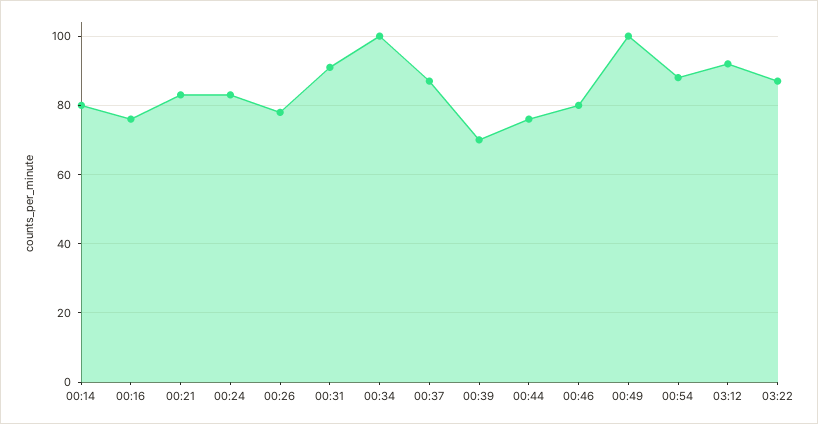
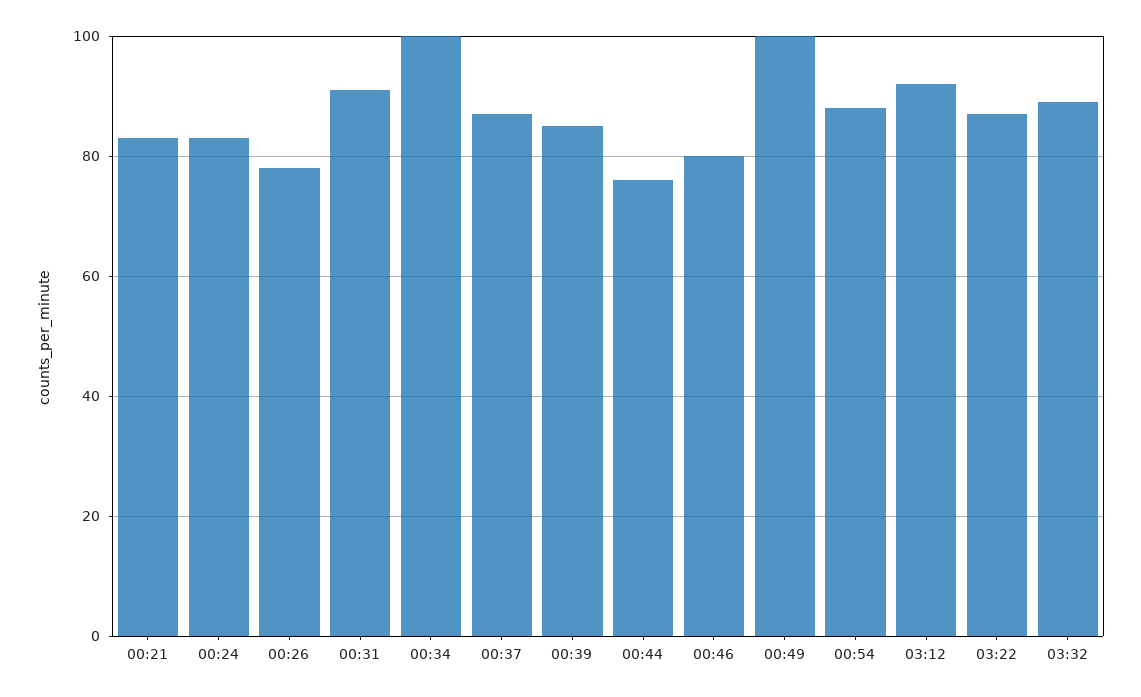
00:14: 80 -> none
00:16: 75 -> none
00:39: 70 -> 85
03:32: none -> 90

